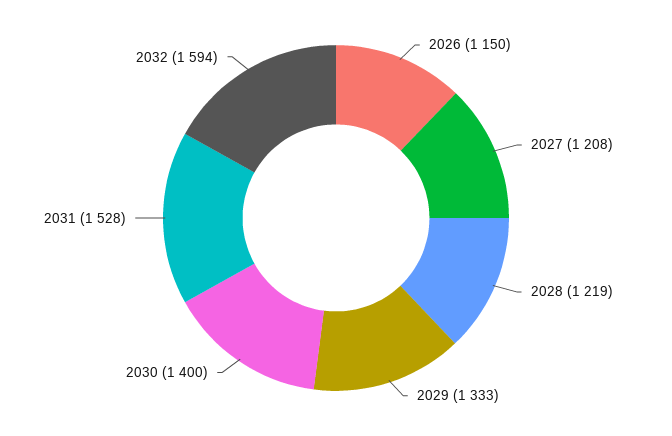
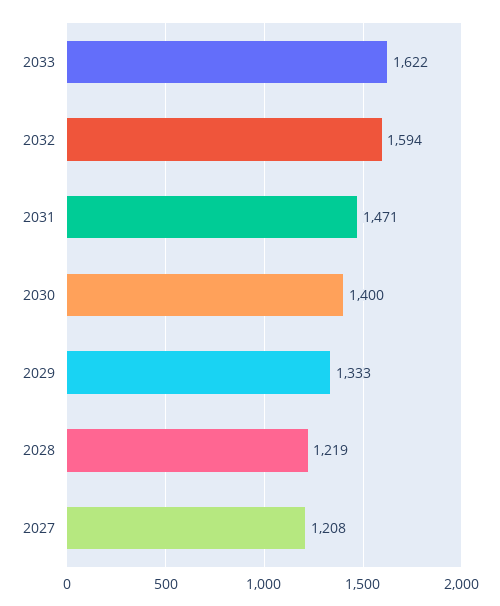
2026: 1150 -> none
2031: 1528 -> 1471
2033: none -> 1622

